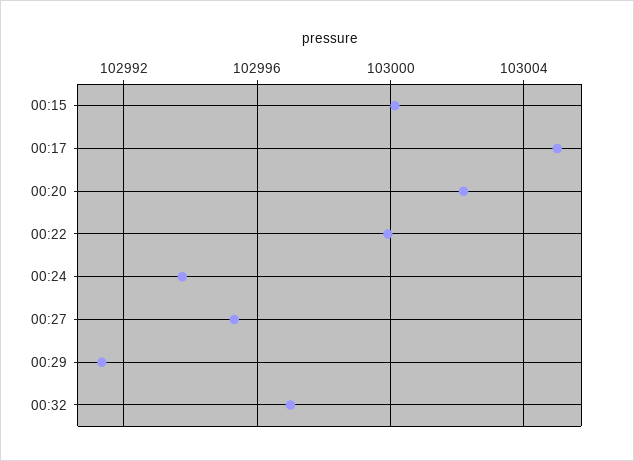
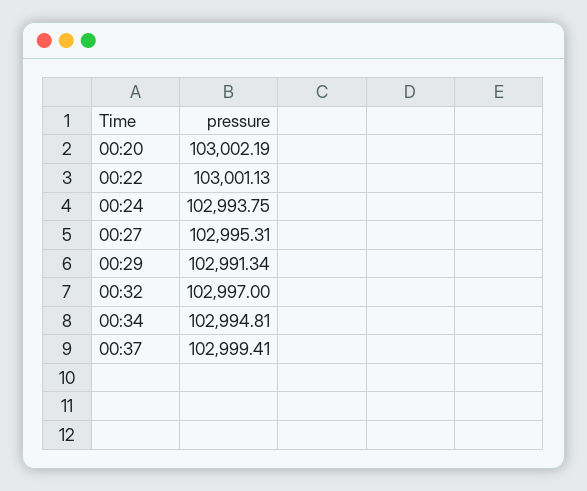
00:15: 103000 -> none
00:17: 103005 -> none
00:22: 103000 -> 103001.13
00:34: none -> 102994.81
00:37: none -> 102999.41

